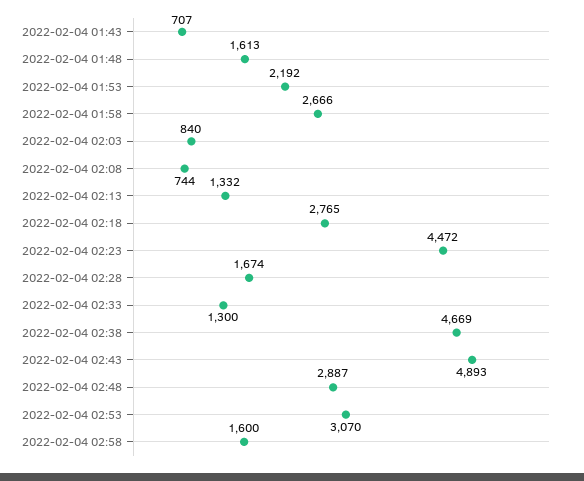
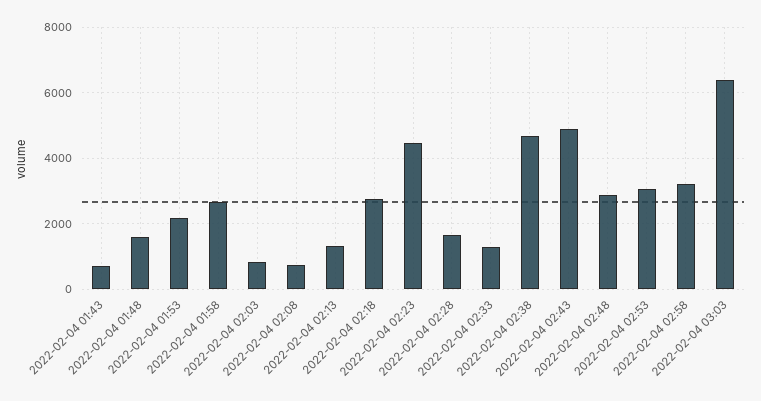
2022-02-04 02:58: 1600 -> 3200
2022-02-04 03:03: none -> 6400

